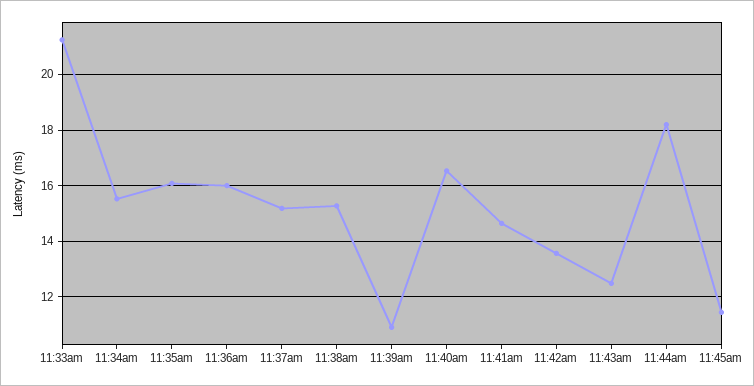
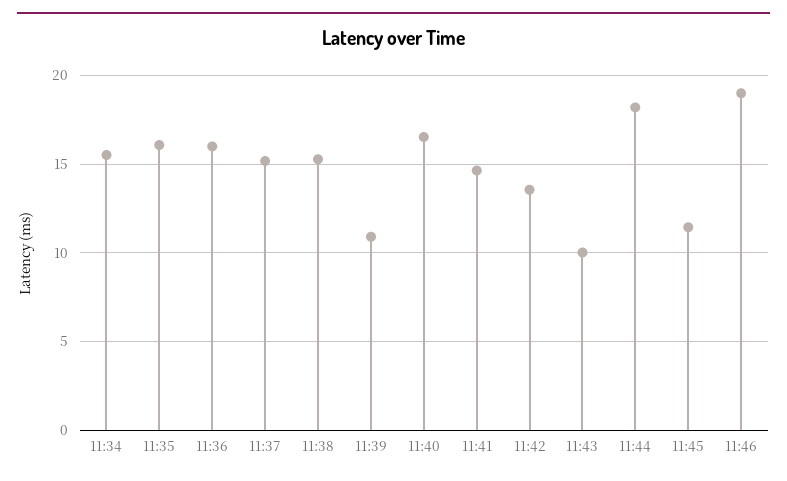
11:33am: 21.25 -> none
11:43am: 12.5 -> 10
11:46: none -> 19

